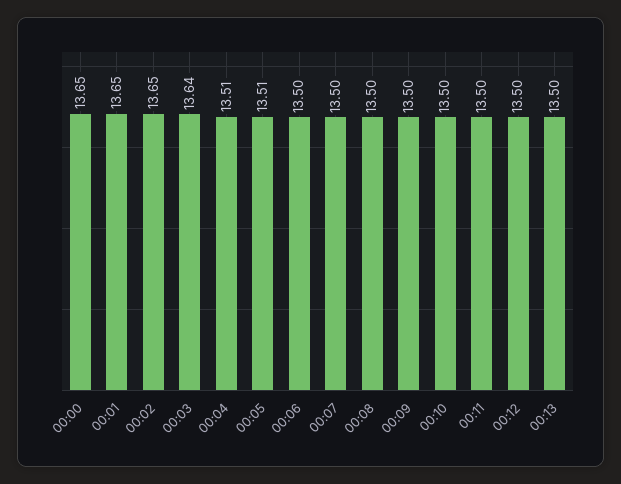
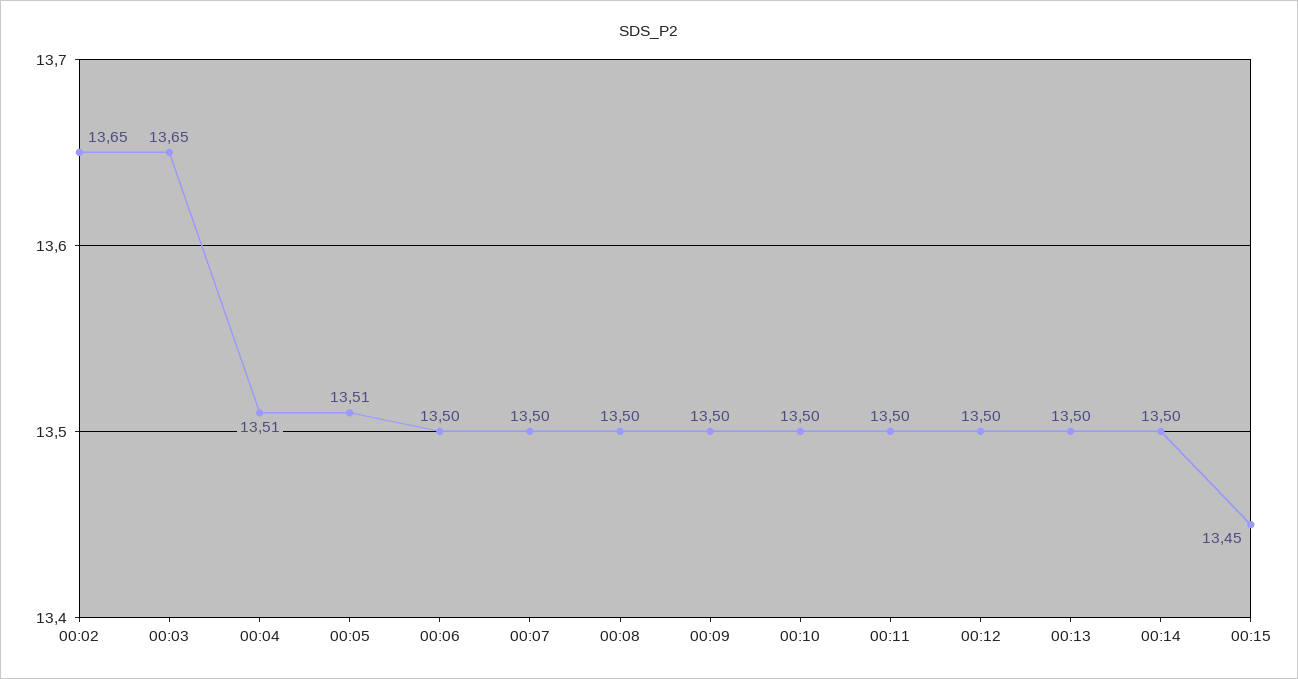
00:00: 13.65 -> none
00:01: 13.65 -> none
00:03: 13.64 -> 13.65
00:14: none -> 13.5
00:15: none -> 13.45

